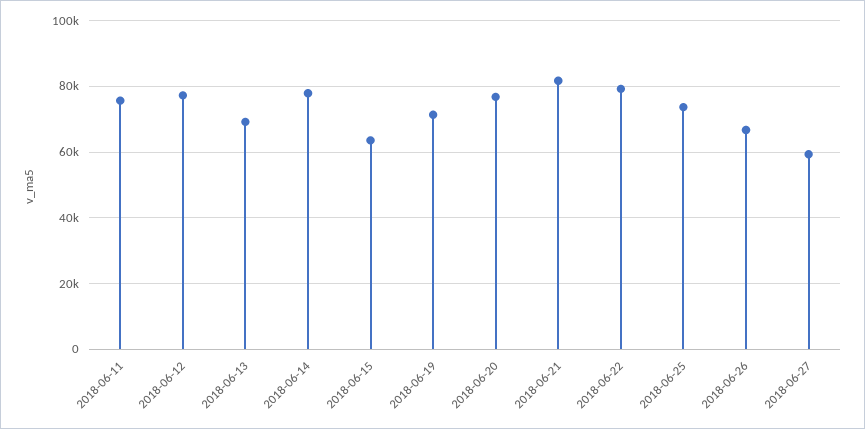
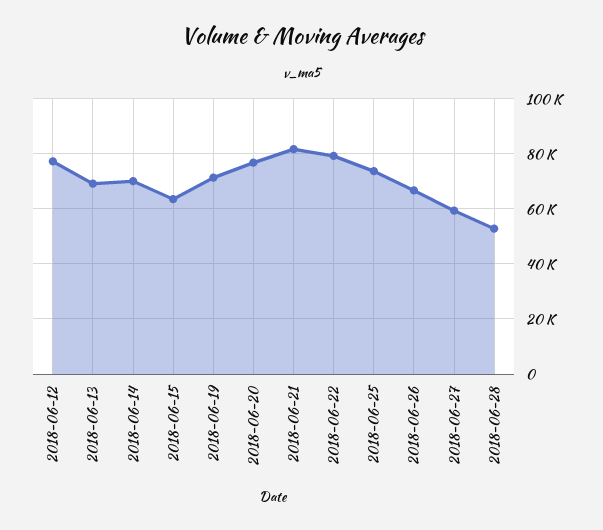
2018-06-11: 76000 -> none
2018-06-14: 78000 -> 70000
2018-06-28: none -> 52500

